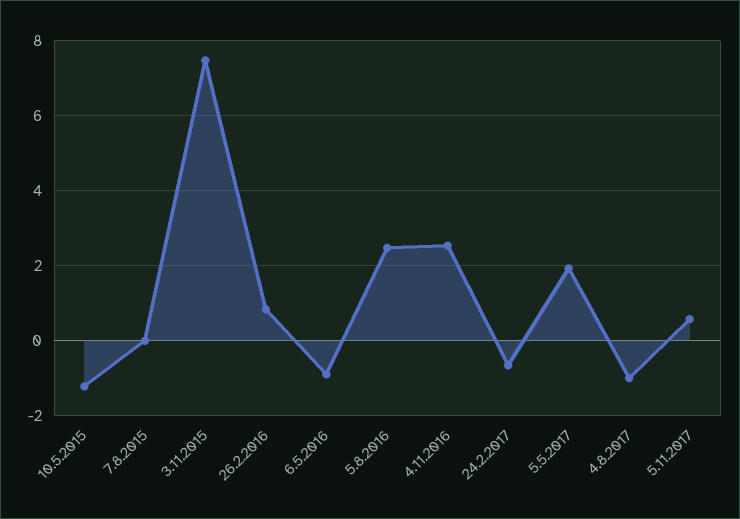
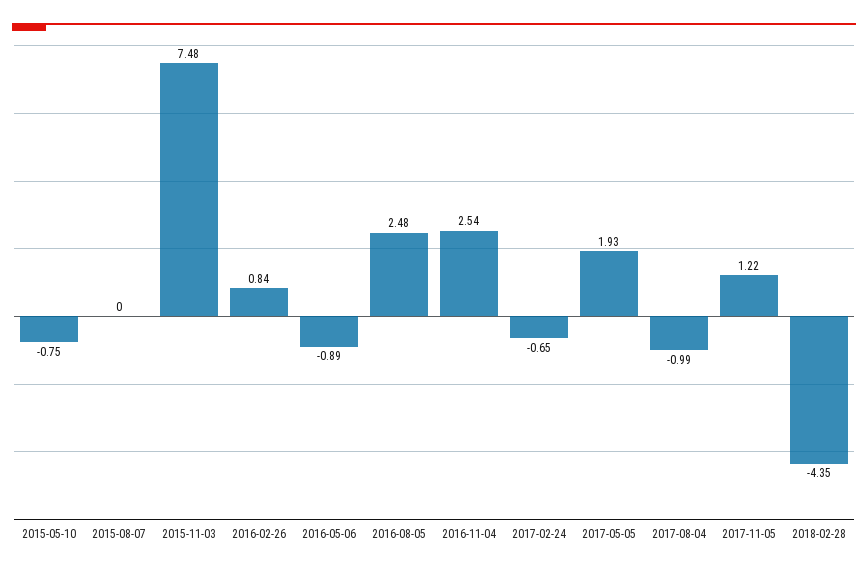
10.5.2015: -1.2 -> -0.75
5.11.2017: 0.6 -> 1.22
2018-02-28: none -> -4.35

